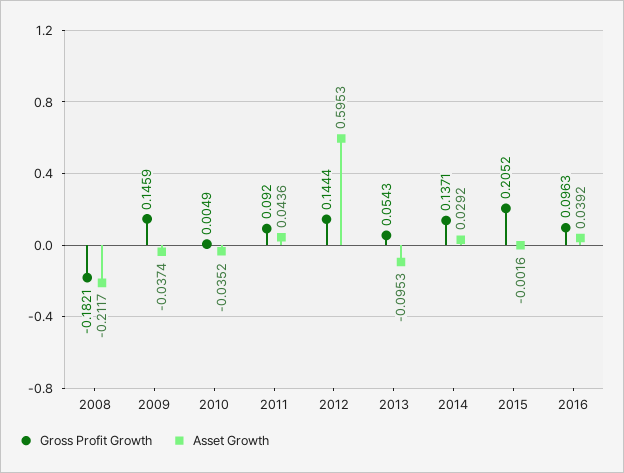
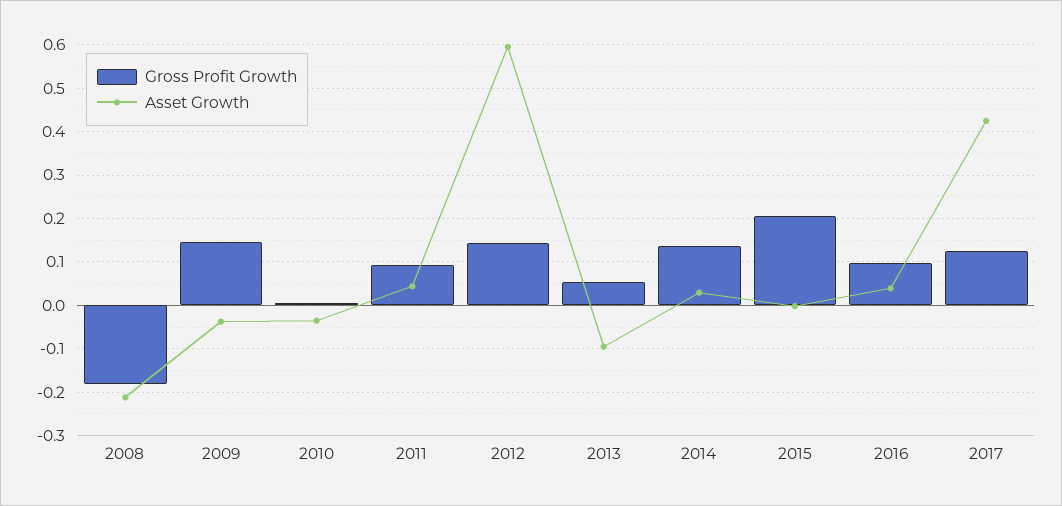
Gross Profit Growth, 2017: none -> 0.12
Asset Growth, 2017: none -> 0.42

